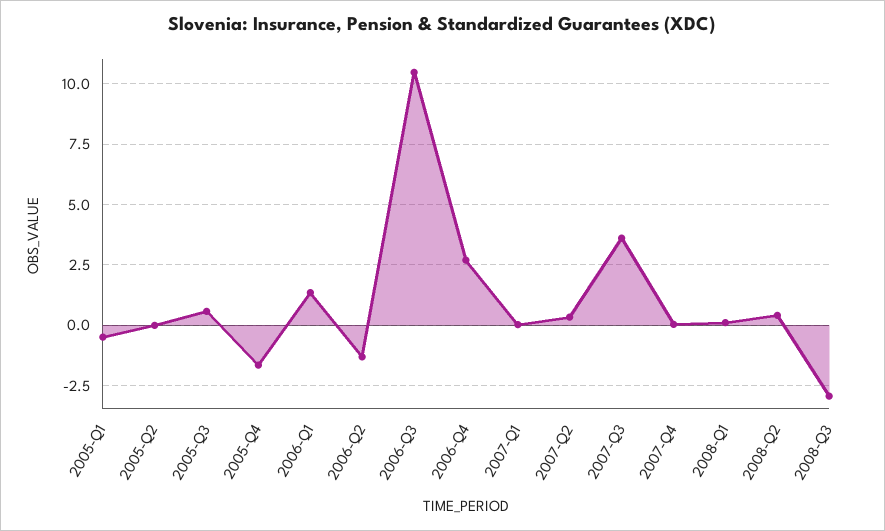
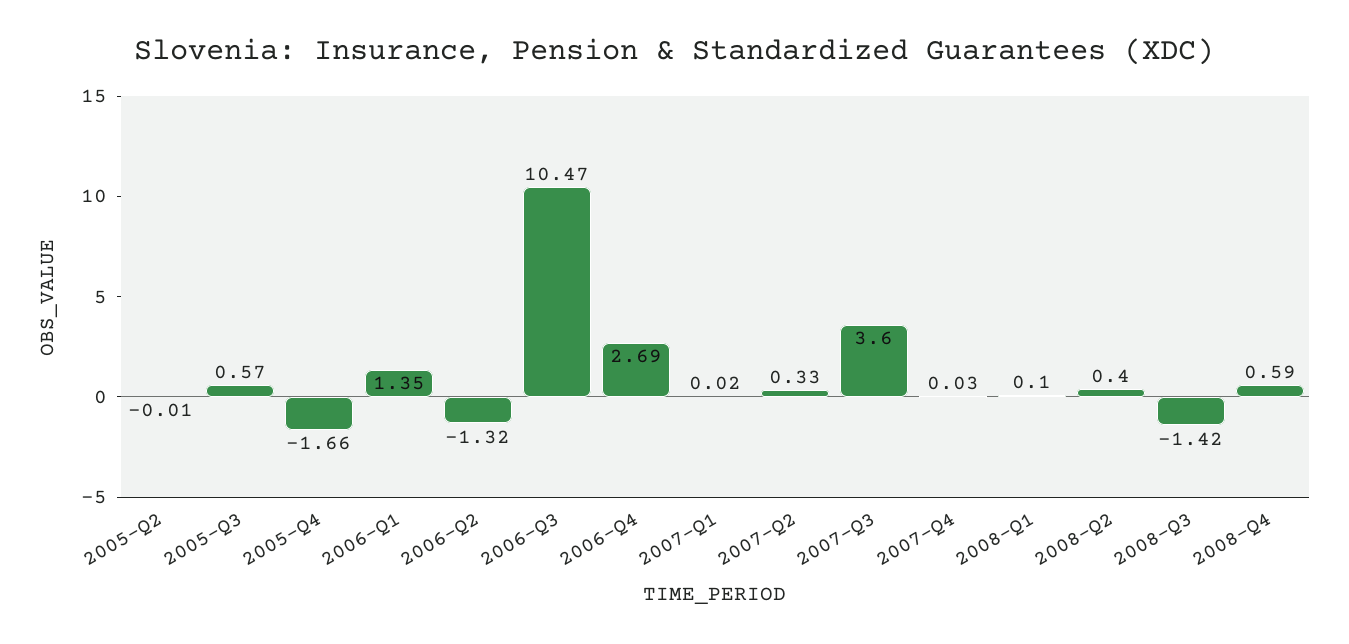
2005-Q1: -0.5 -> none
2008-Q3: -3 -> -1.42
2008-Q4: none -> 0.59

